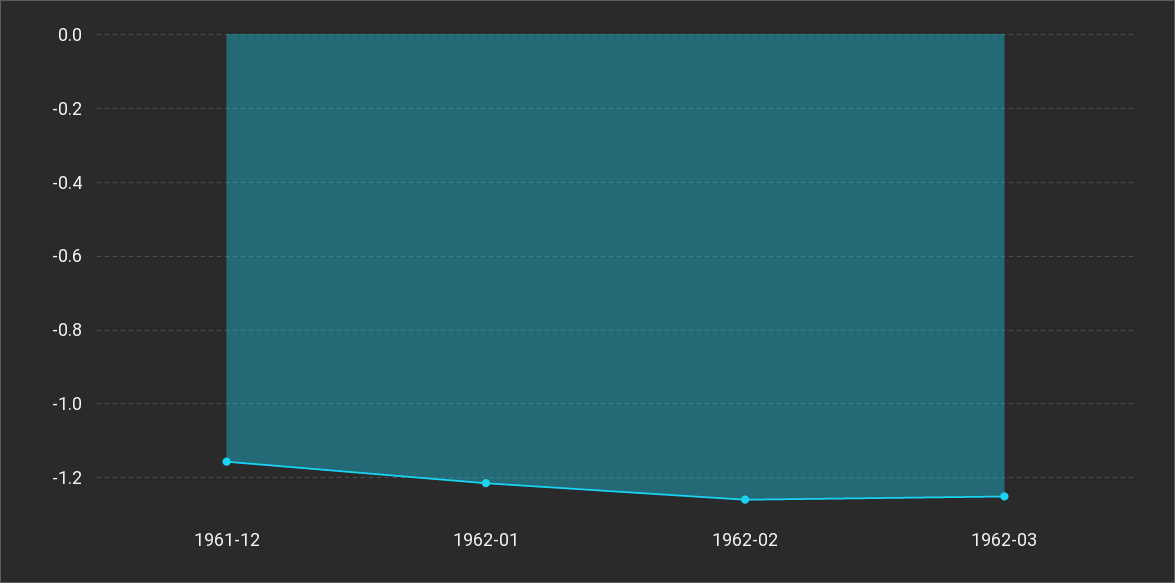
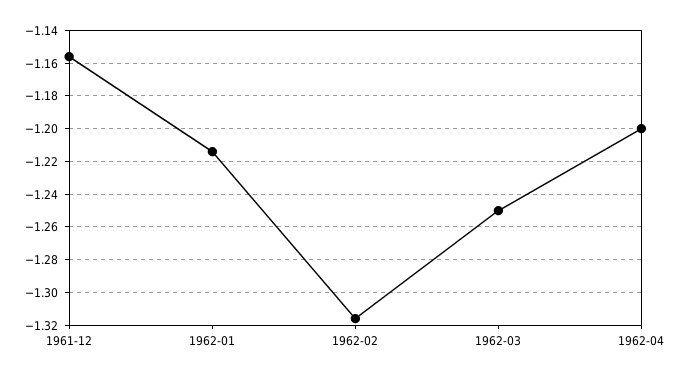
1962-02: -1.26 -> -1.315
1962-04: none -> -1.2

